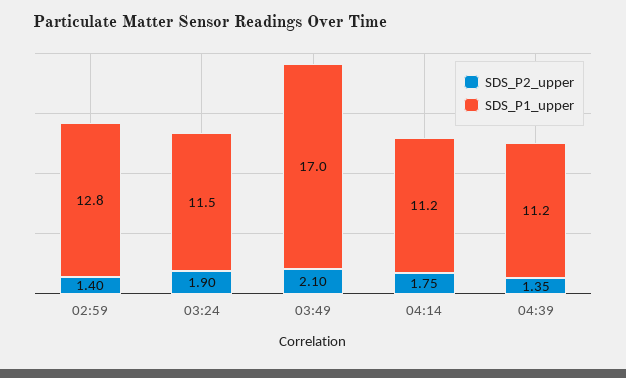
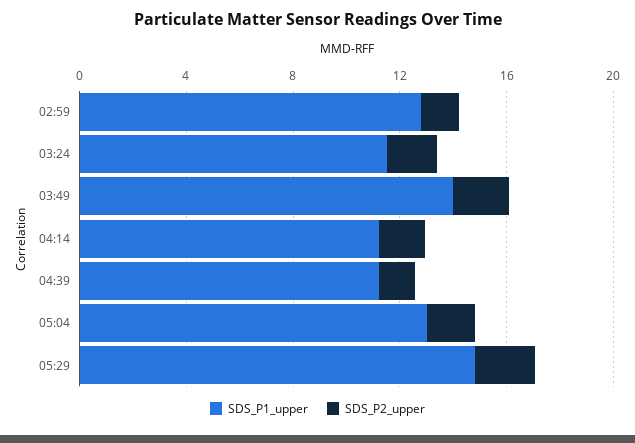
SDS_P1_upper, 03:49: 17 -> 14
SDS_P1_upper, 05:04: none -> 13
SDS_P2_upper, 05:04: none -> 2
SDS_P1_upper, 05:29: none -> 15
SDS_P2_upper, 05:29: none -> 2

